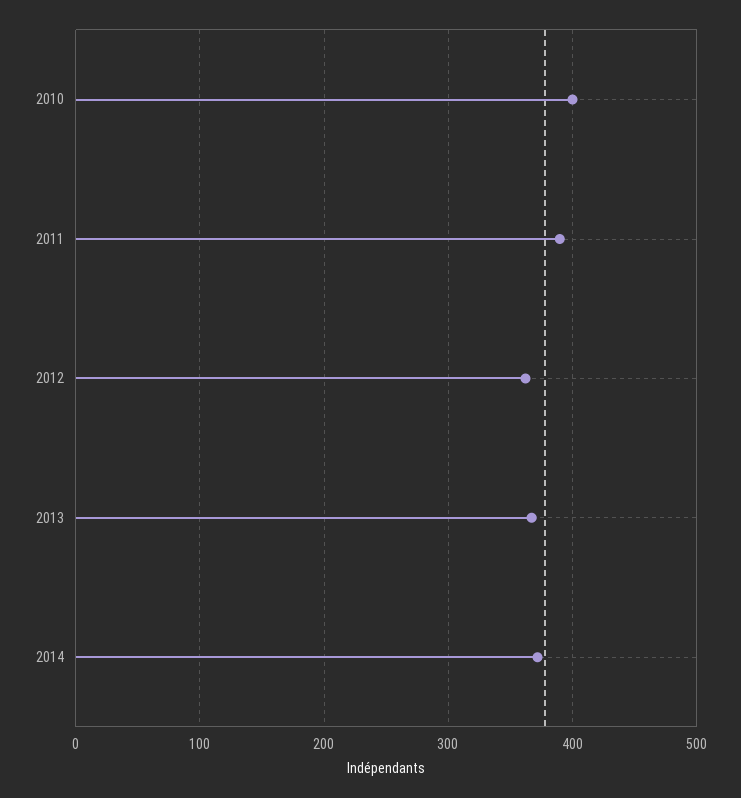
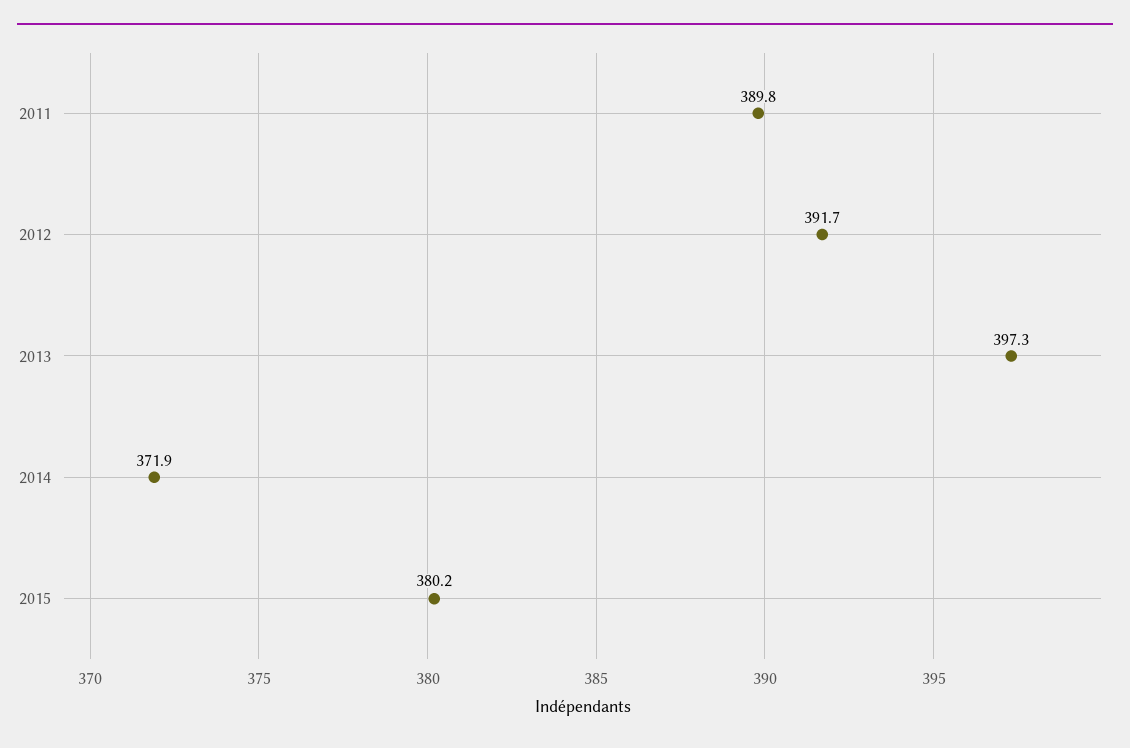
2010: 400 -> none
2012: 360 -> 391.7
2013: 370 -> 397.3
2015: none -> 380.2

